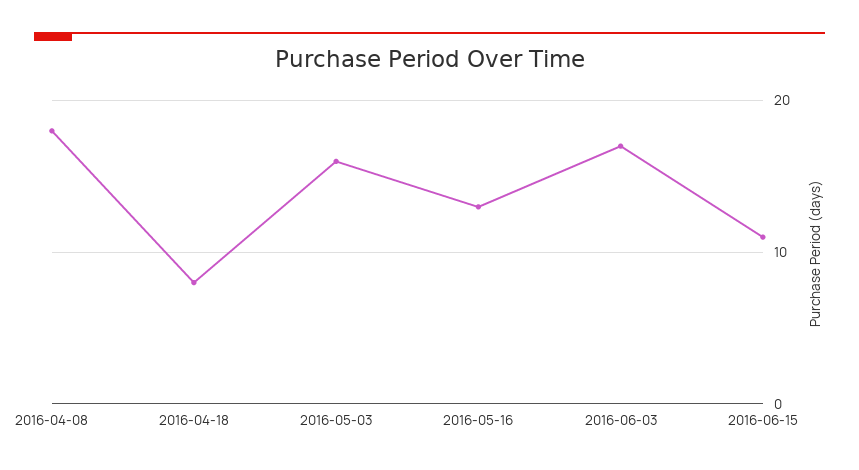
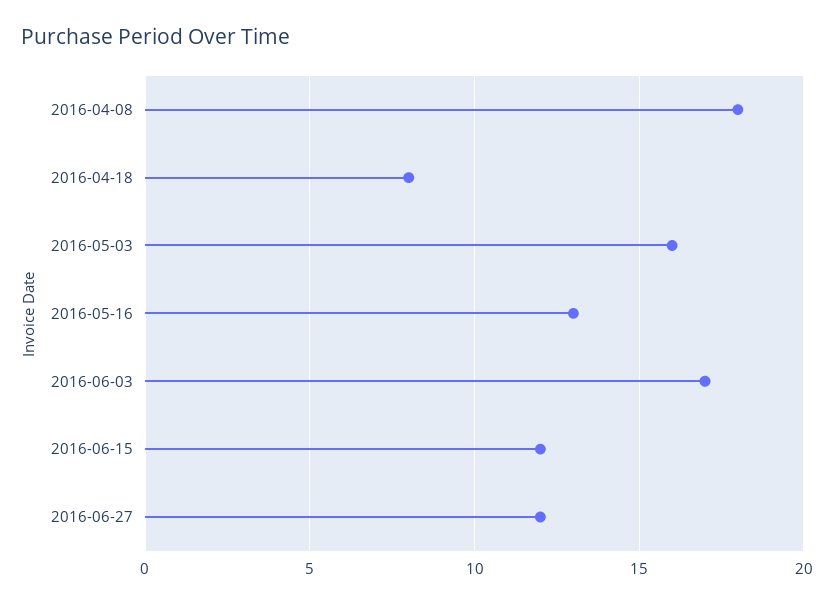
2016-06-15: 11 -> 12
2016-06-27: none -> 12

